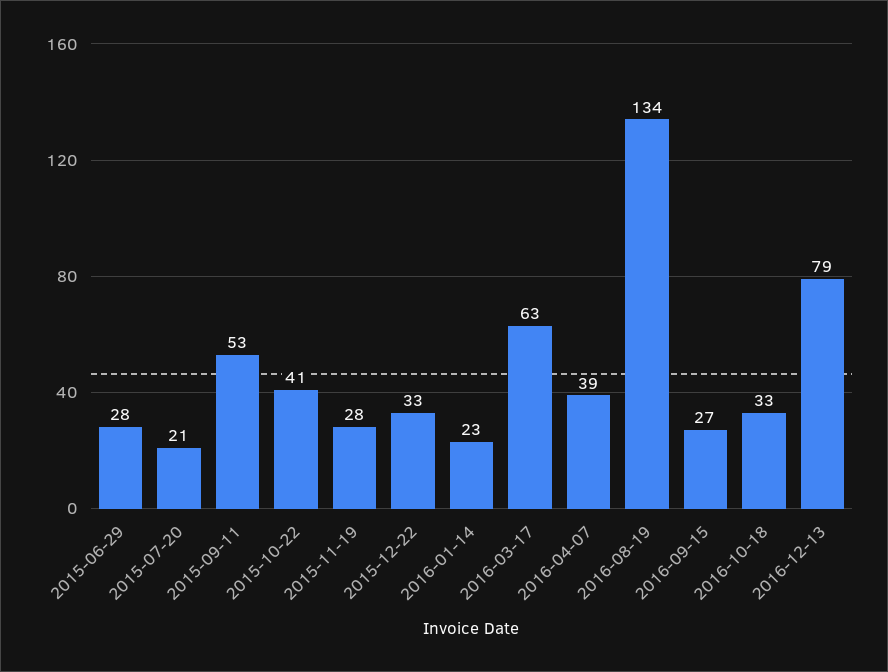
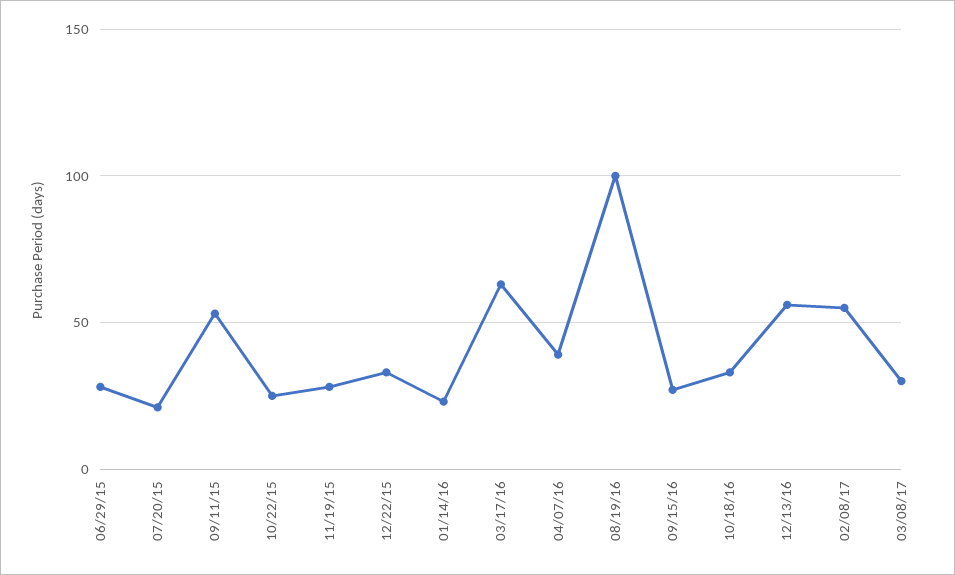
2015-10-22: 41 -> 25
2016-08-19: 134 -> 100
2016-12-13: 79 -> 55
02/08/17: none -> 55
03/08/17: none -> 30

